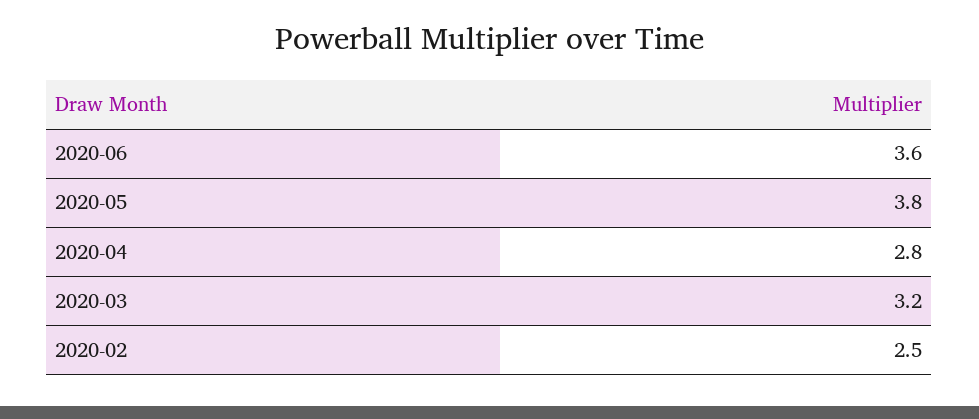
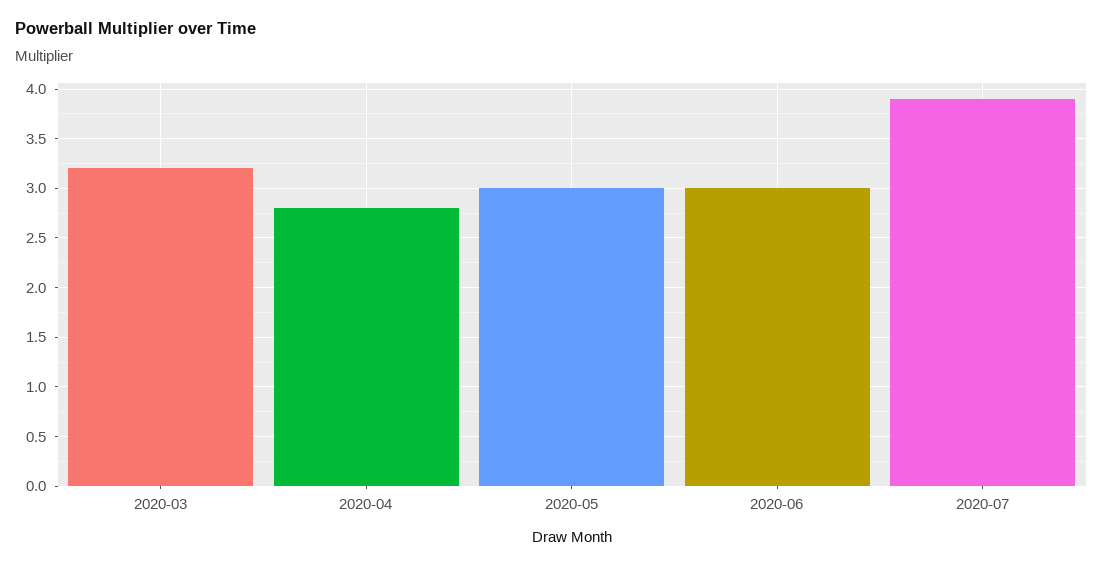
2020-06: 3.6 -> 3
2020-05: 3.8 -> 3
2020-02: 2.5 -> none
2020-07: none -> 3.9

